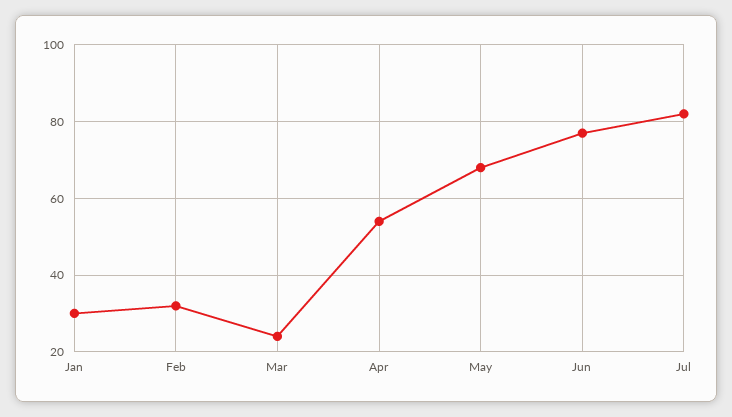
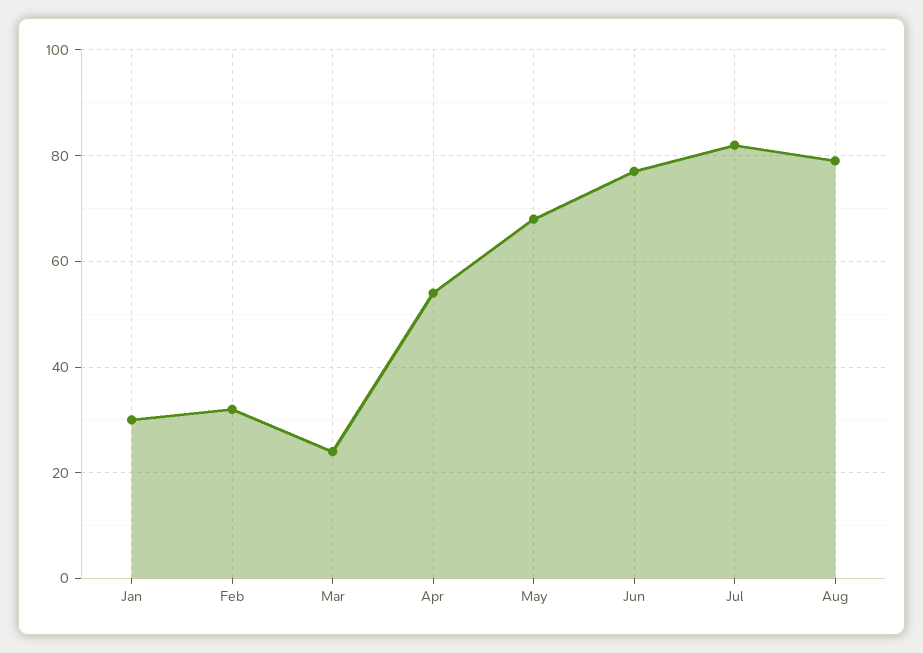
Aug: none -> 80

